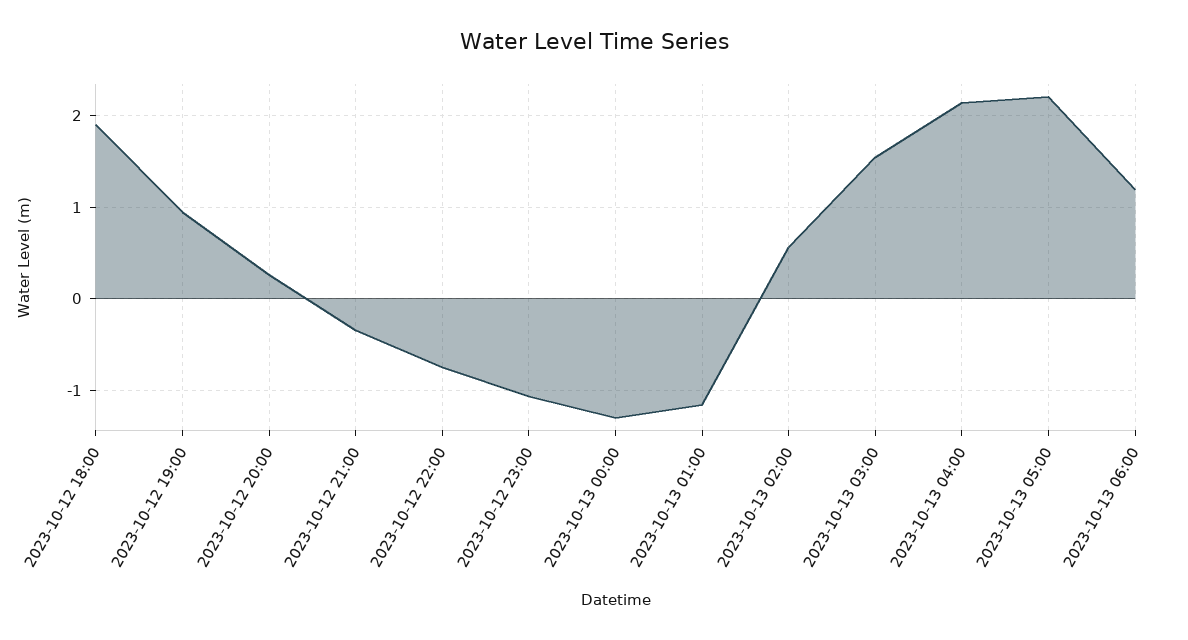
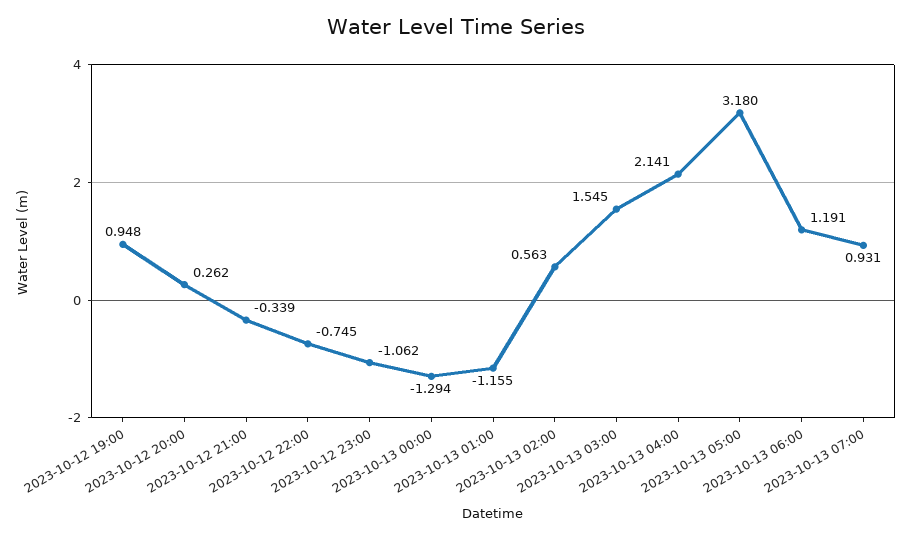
2023-10-12 18:00: 1.9 -> none
2023-10-13 05:00: 2.2 -> 3.18
2023-10-13 07:00: none -> 0.931

